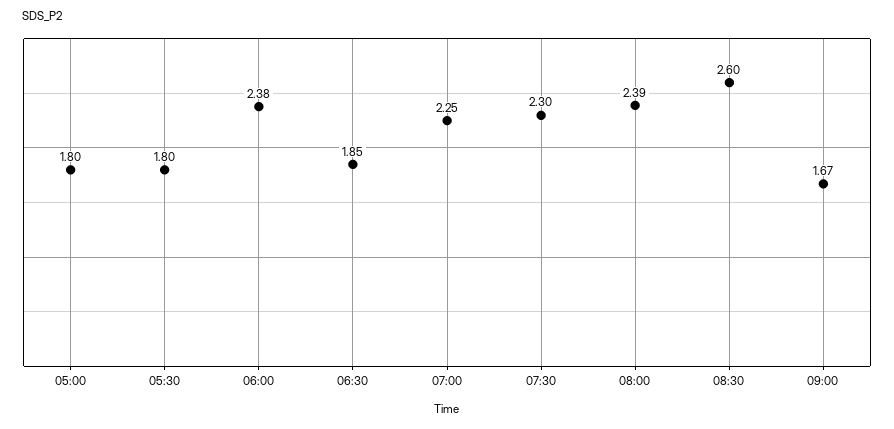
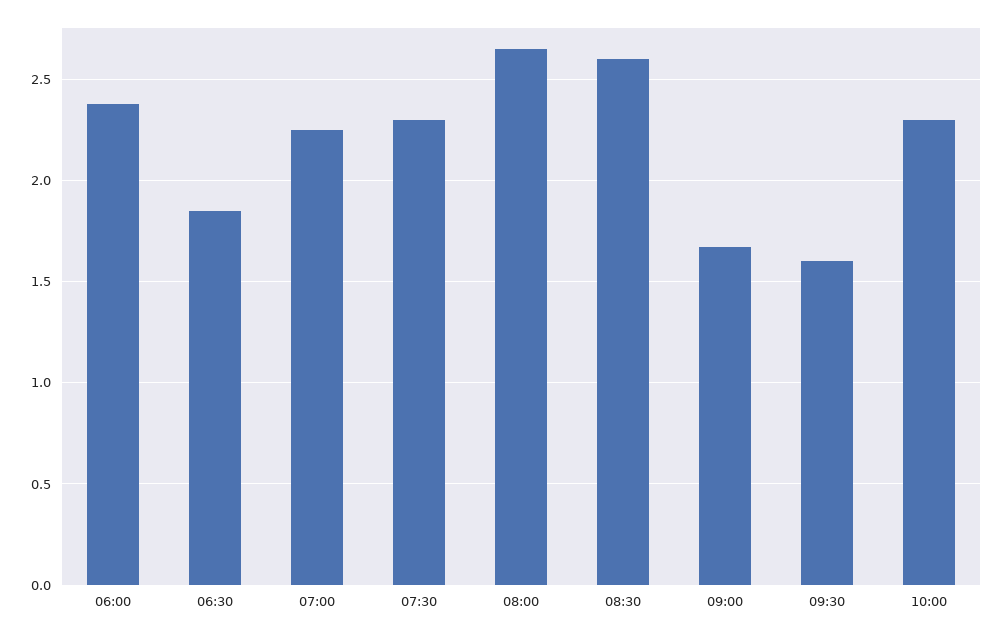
05:00: 1.8 -> none
05:30: 1.8 -> none
08:00: 2.39 -> 2.65
09:30: none -> 1.6
10:00: none -> 2.3

